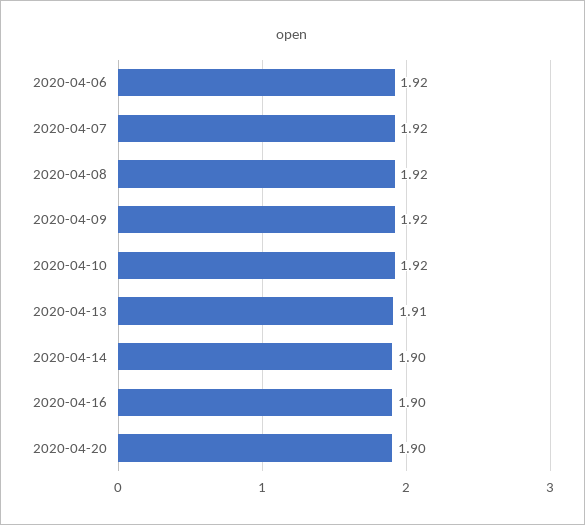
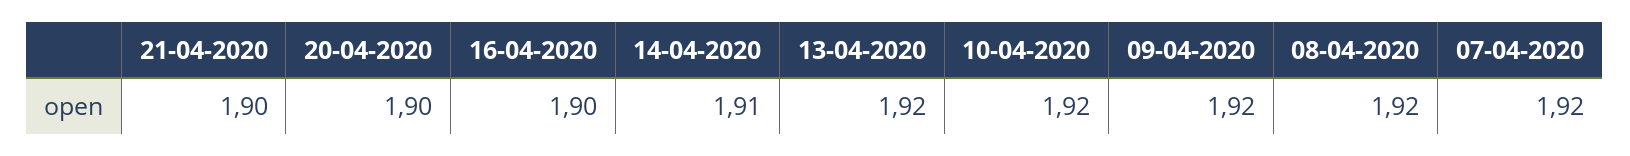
2020-04-06: 1.92 -> none
2020-04-13: 1.91 -> 1.92
2020-04-14: 1.9 -> 1.91
21-04-2020: none -> 1.9

